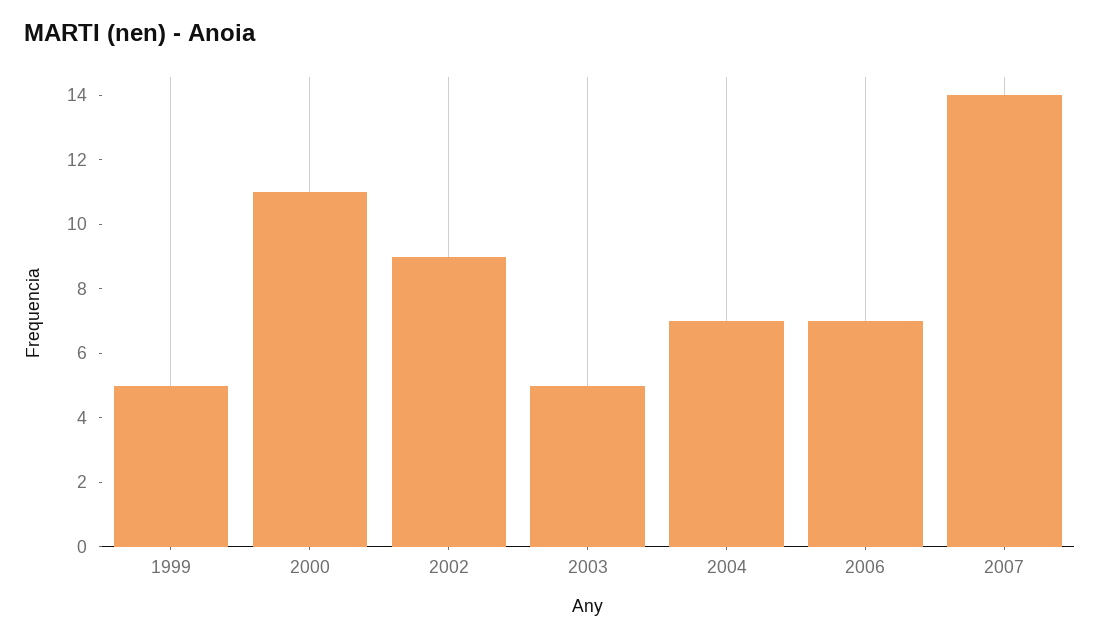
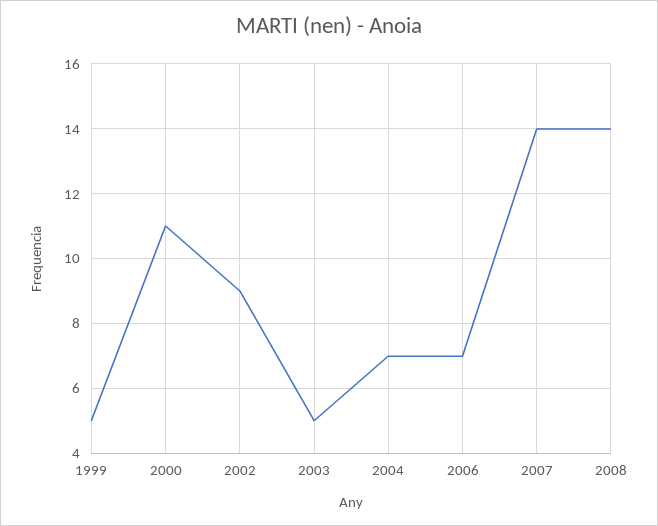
2008: none -> 14

